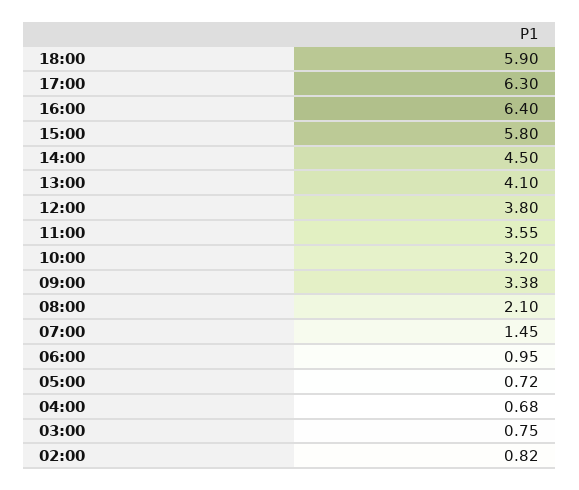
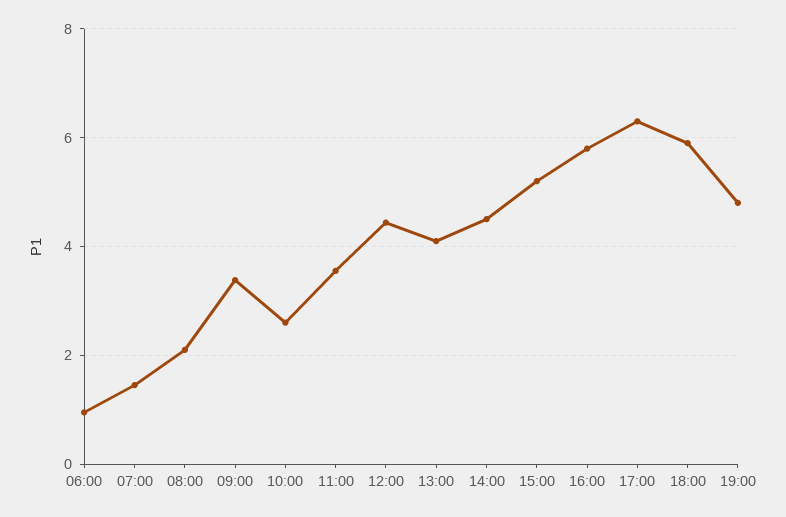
16:00: 6.4 -> 5.8
15:00: 5.8 -> 5.2
12:00: 3.8 -> 4.4
10:00: 3.2 -> 2.6
05:00: 0.72 -> none
04:00: 0.68 -> none
03:00: 0.75 -> none
02:00: 0.82 -> none
19:00: none -> 4.8

